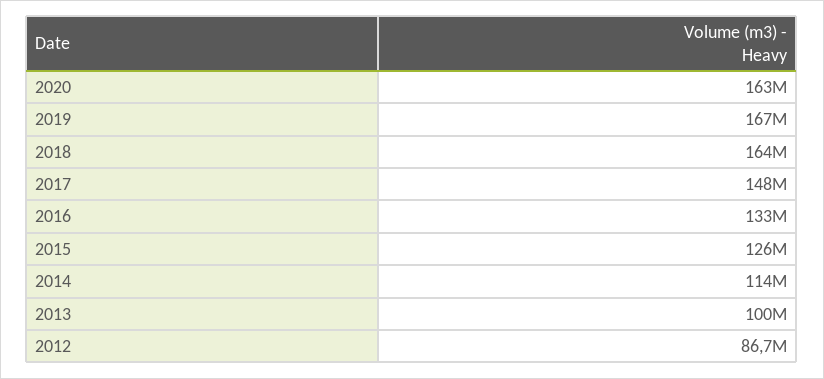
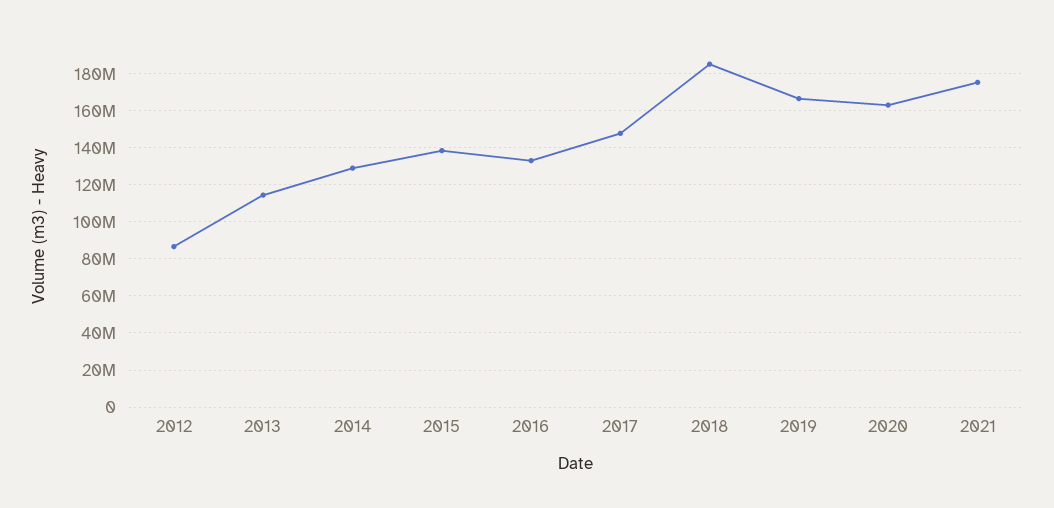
2018: 164000000 -> 185000000
2015: 126000000 -> 140000000
2014: 114000000 -> 130000000
2013: 100000000 -> 115000000
2021: none -> 175000000

